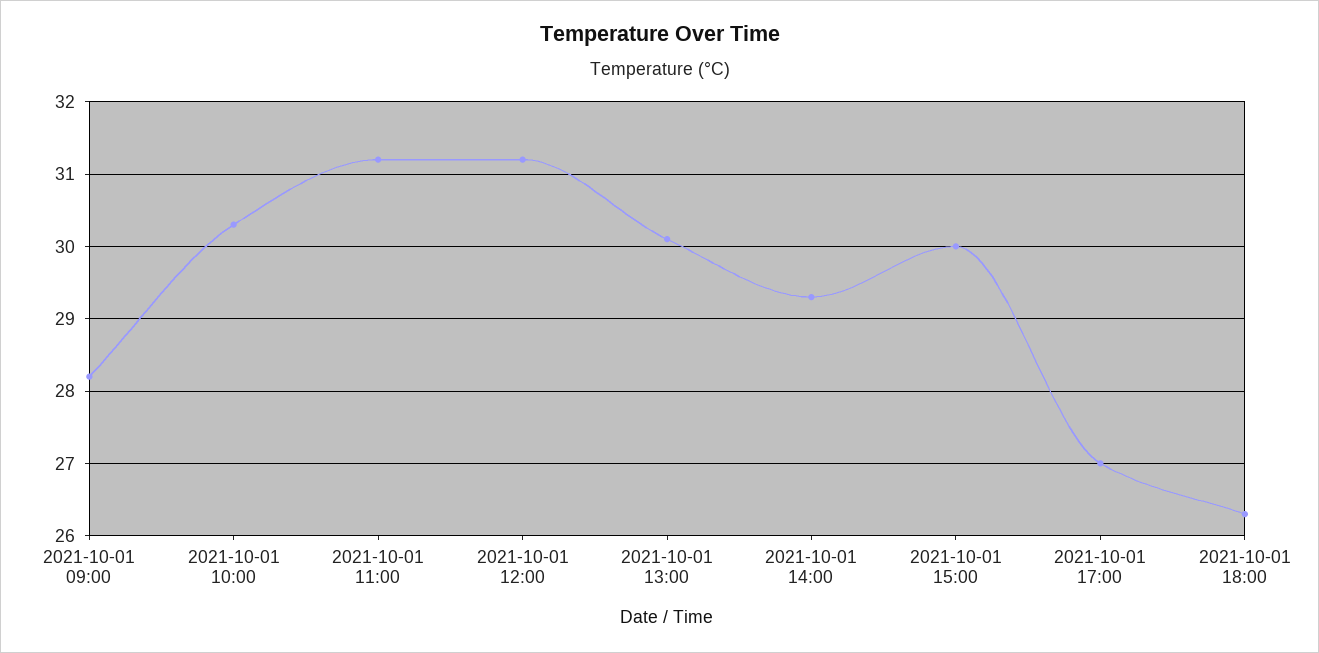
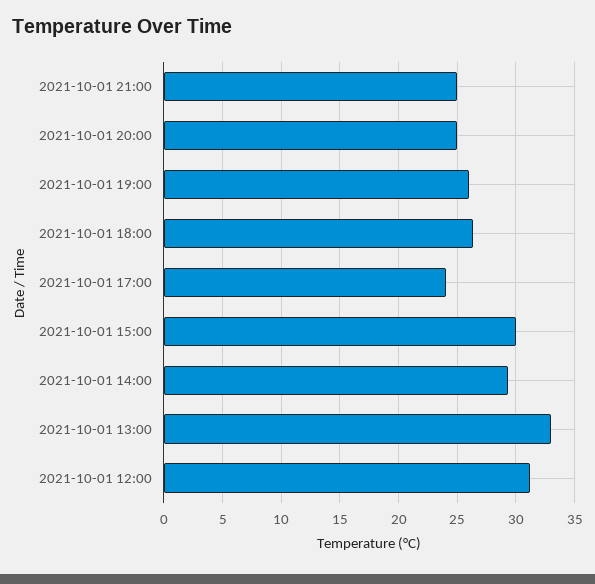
2021-10-01 09:00: 28.2 -> none
2021-10-01 10:00: 30.3 -> none
2021-10-01 11:00: 31.2 -> none
2021-10-01 13:00: 30.1 -> 33
2021-10-01 17:00: 27 -> 24
2021-10-01 21:00: none -> 25
2021-10-01 20:00: none -> 25
2021-10-01 19:00: none -> 26

